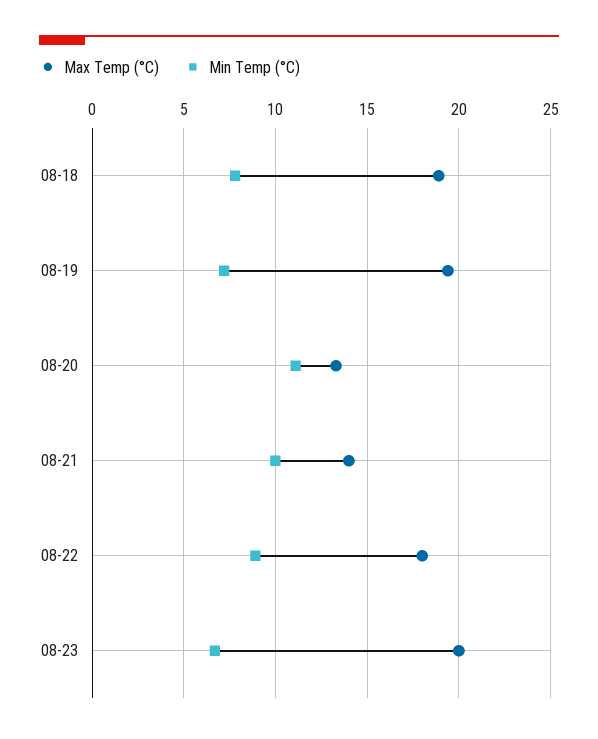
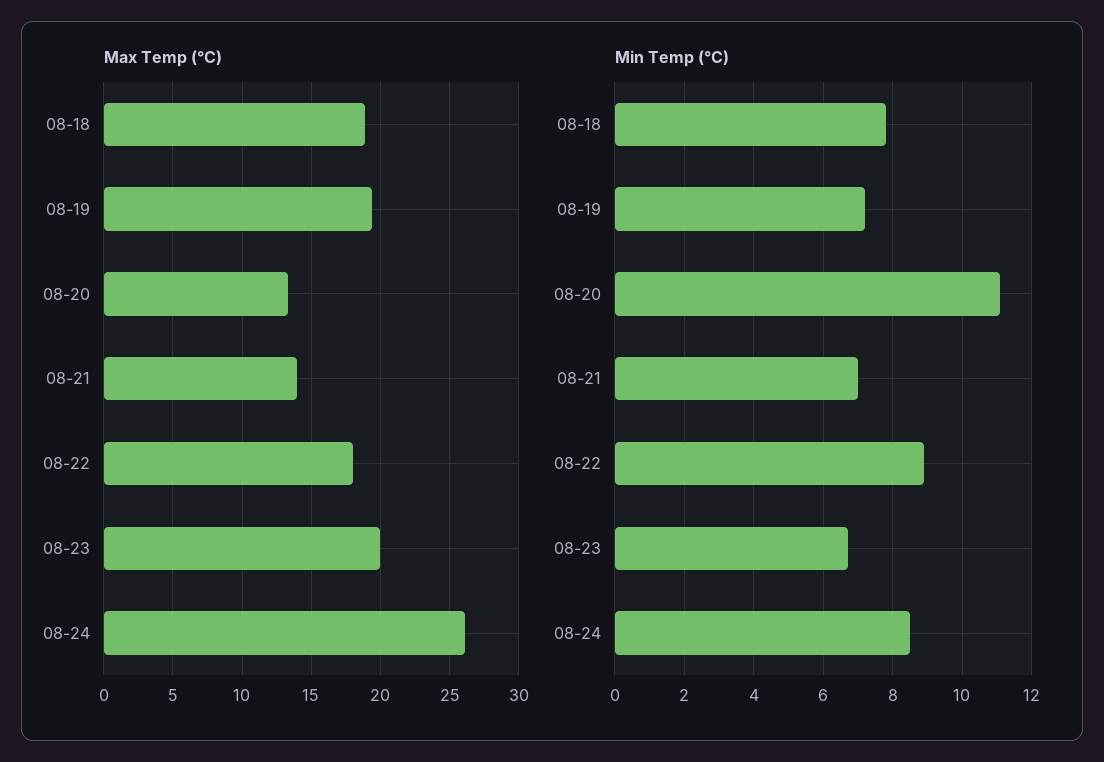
Min Temp (°C), 08-21: 10 -> 7
Max Temp (°C), 08-24: none -> 26
Min Temp (°C), 08-24: none -> 8.5

